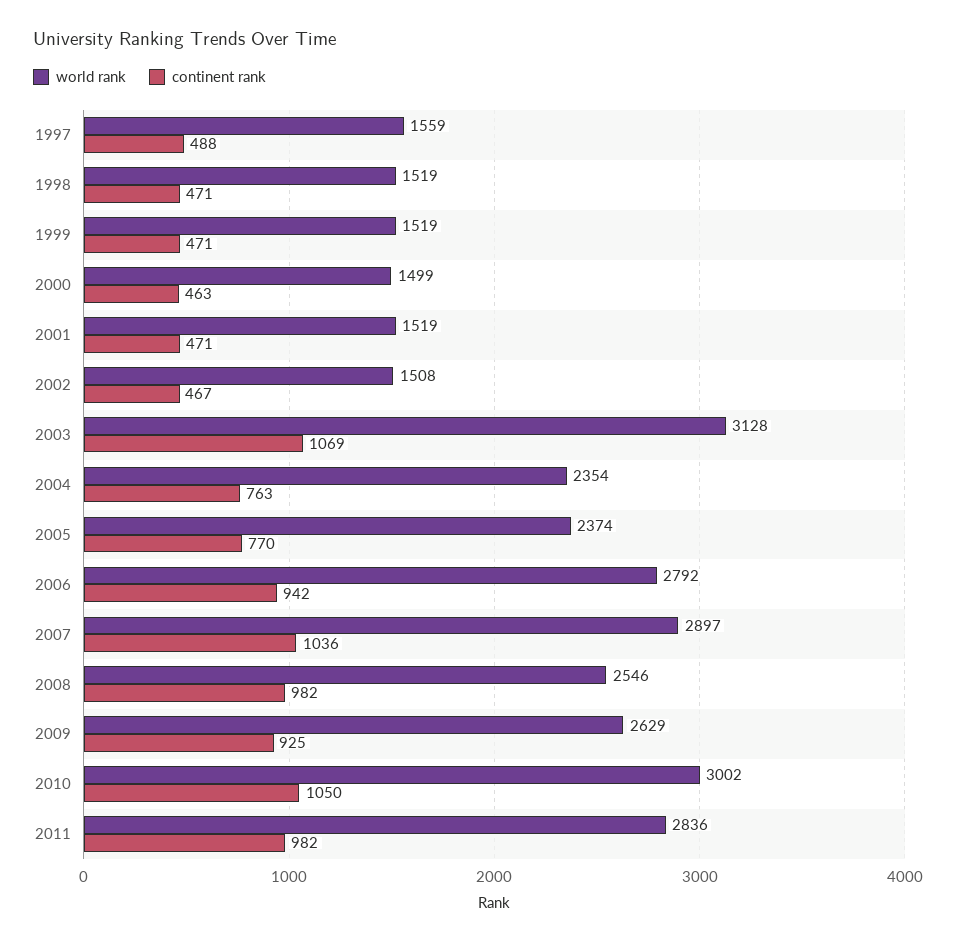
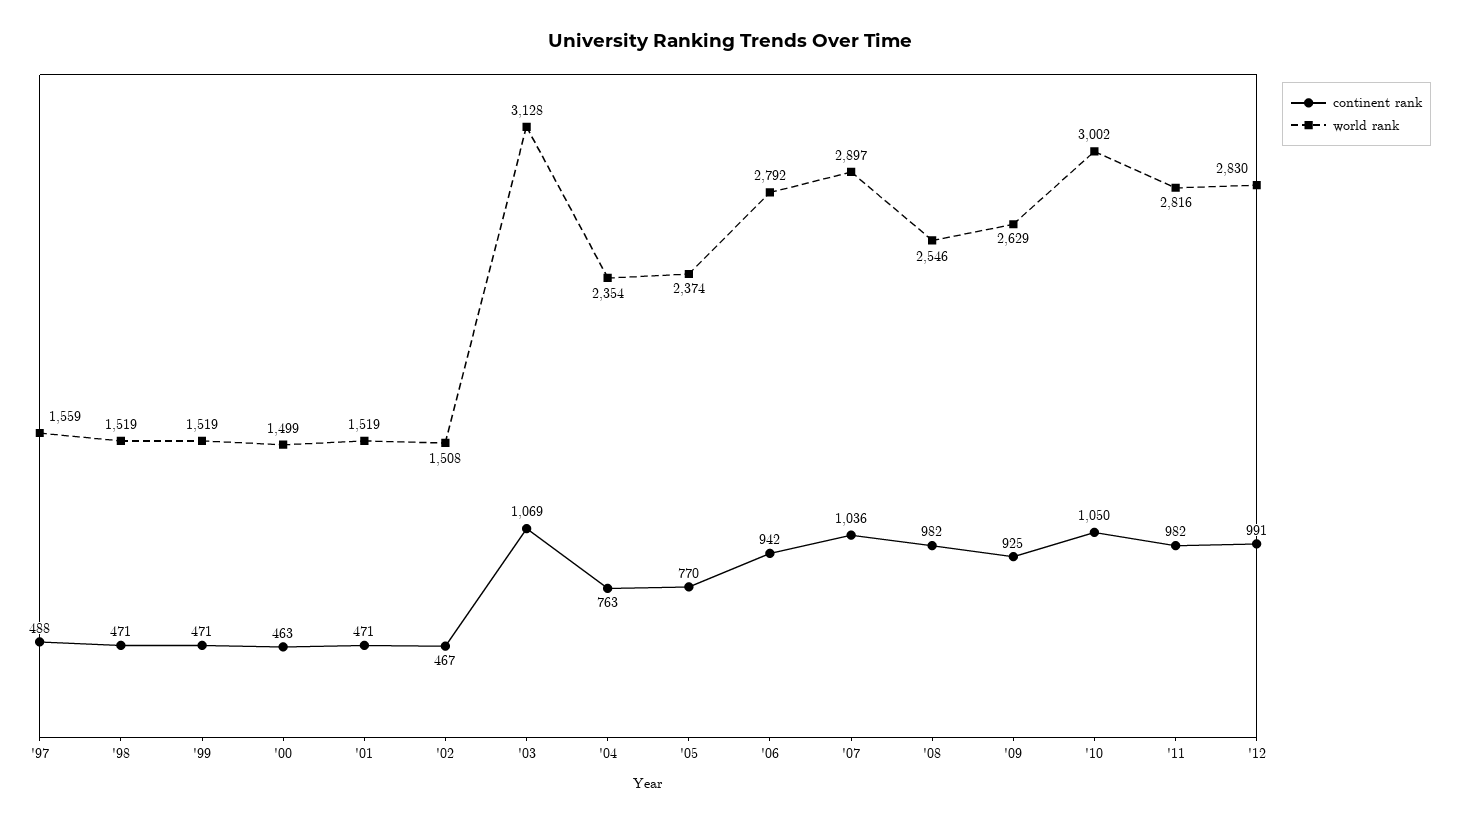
world rank, 2011: 2836 -> 2816
continent rank, '12: none -> 991
world rank, '12: none -> 2830

